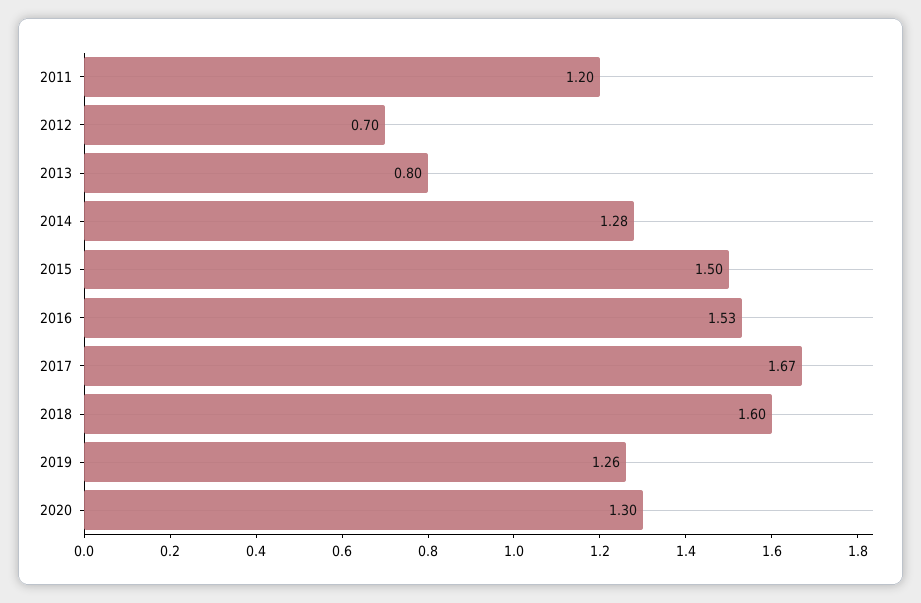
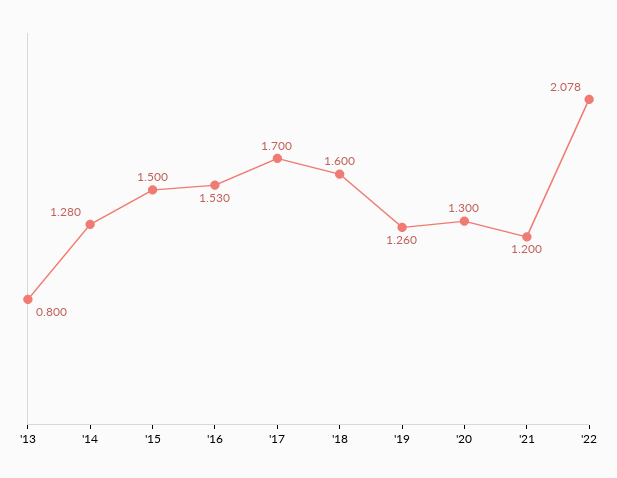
2011: 1.2 -> none
2012: 0.7 -> none
2017: 1.67 -> 1.7
'21: none -> 1.2
'22: none -> 2.078

